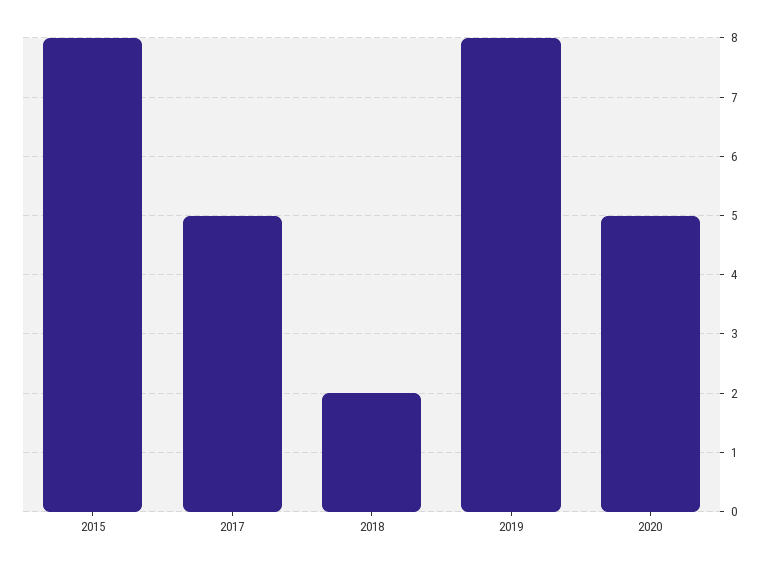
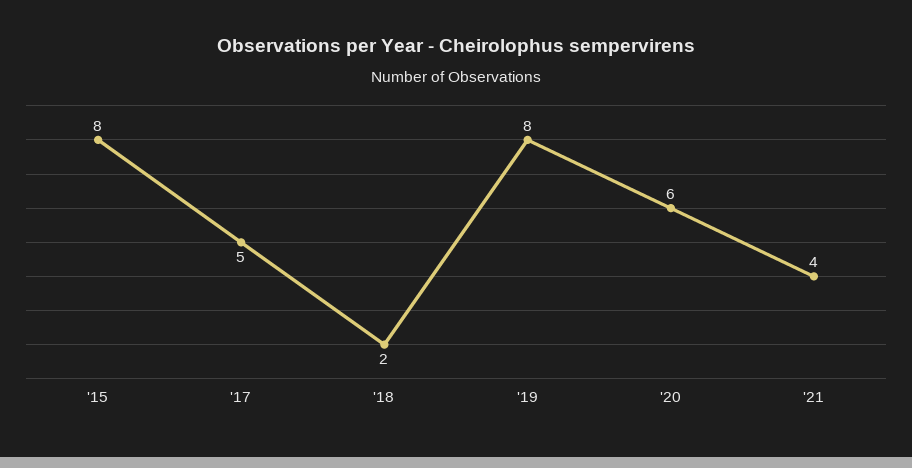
2020: 5 -> 6
'21: none -> 4

